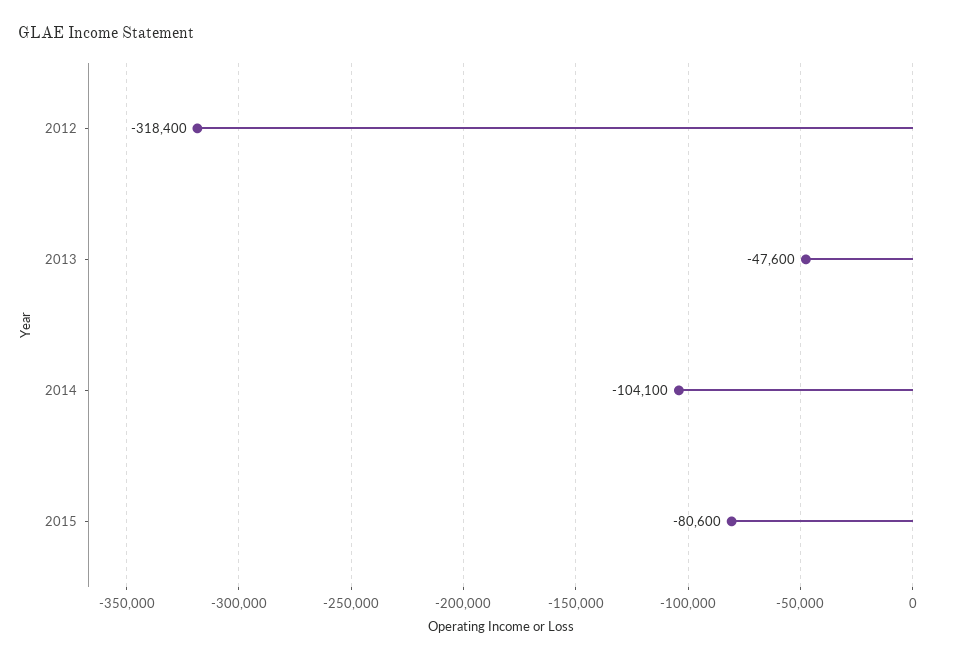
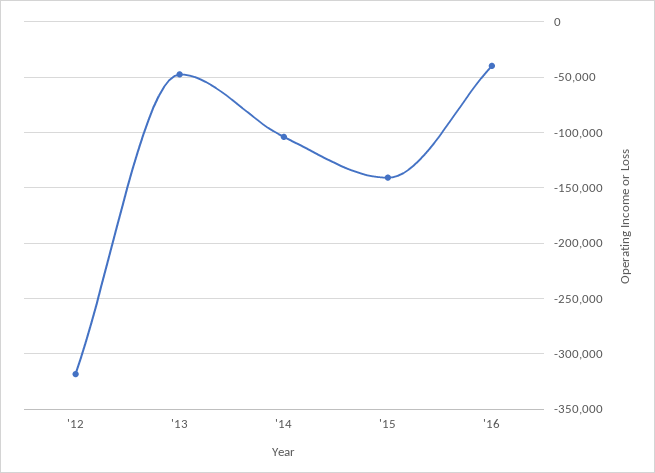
2015: -80600 -> -140000
'16: none -> -40000

